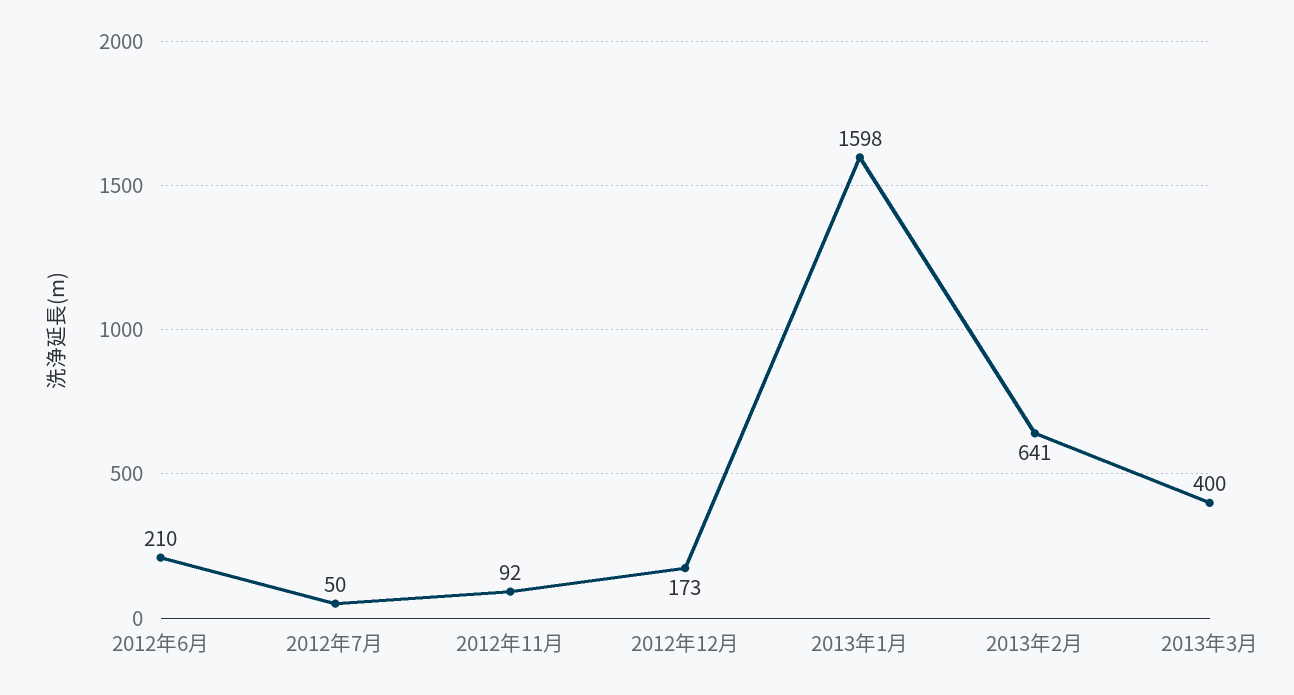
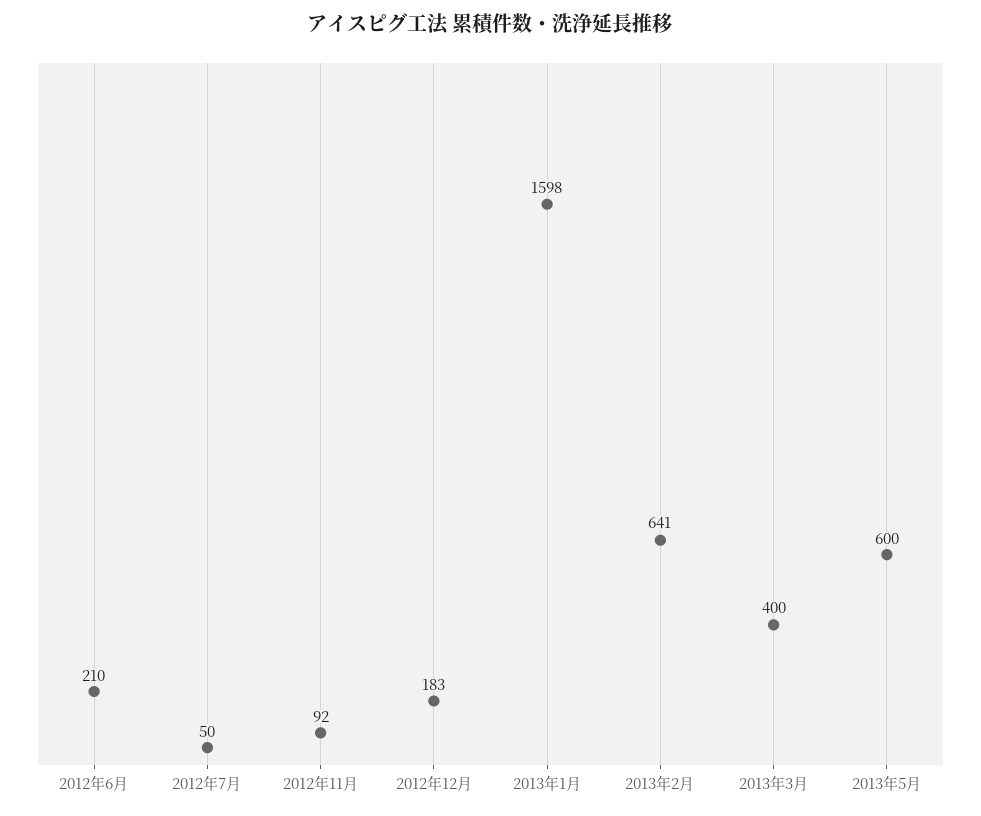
2012年12月: 173 -> 183
2013年5月: none -> 600

